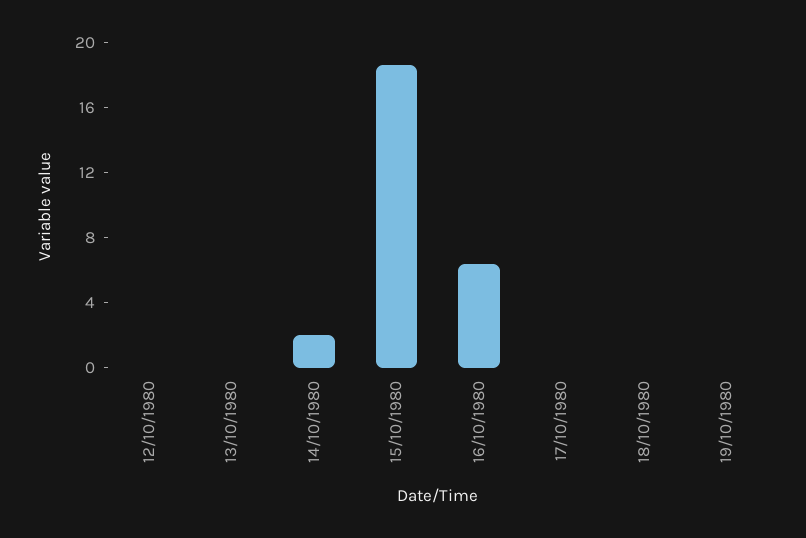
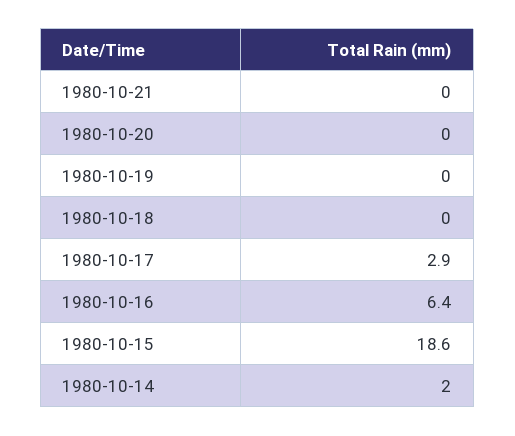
12/10/1980: 0 -> none
13/10/1980: 0 -> none
17/10/1980: 0 -> 2.9
1980-10-21: none -> 0
1980-10-20: none -> 0

